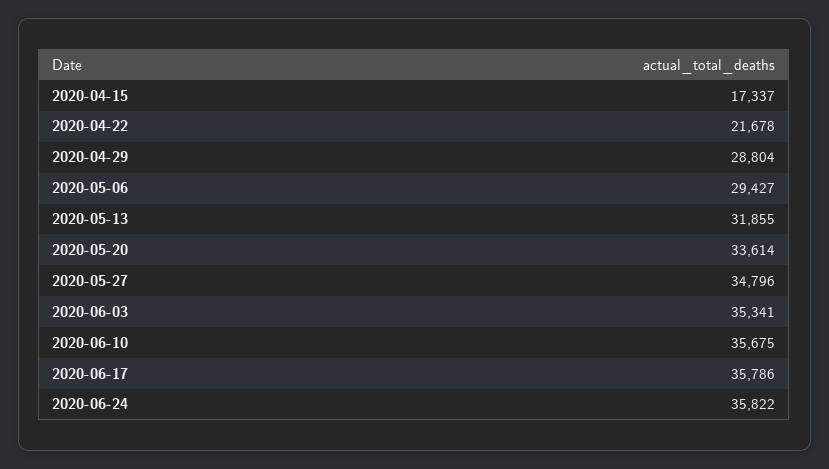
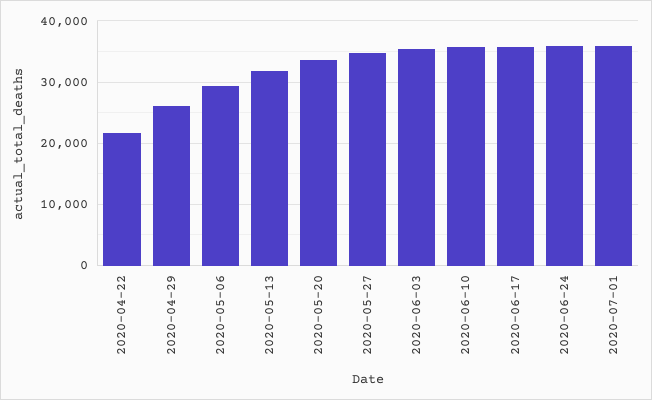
2020-04-15: 17337 -> none
2020-04-29: 28804 -> 26000
2020-07-01: none -> 36000

